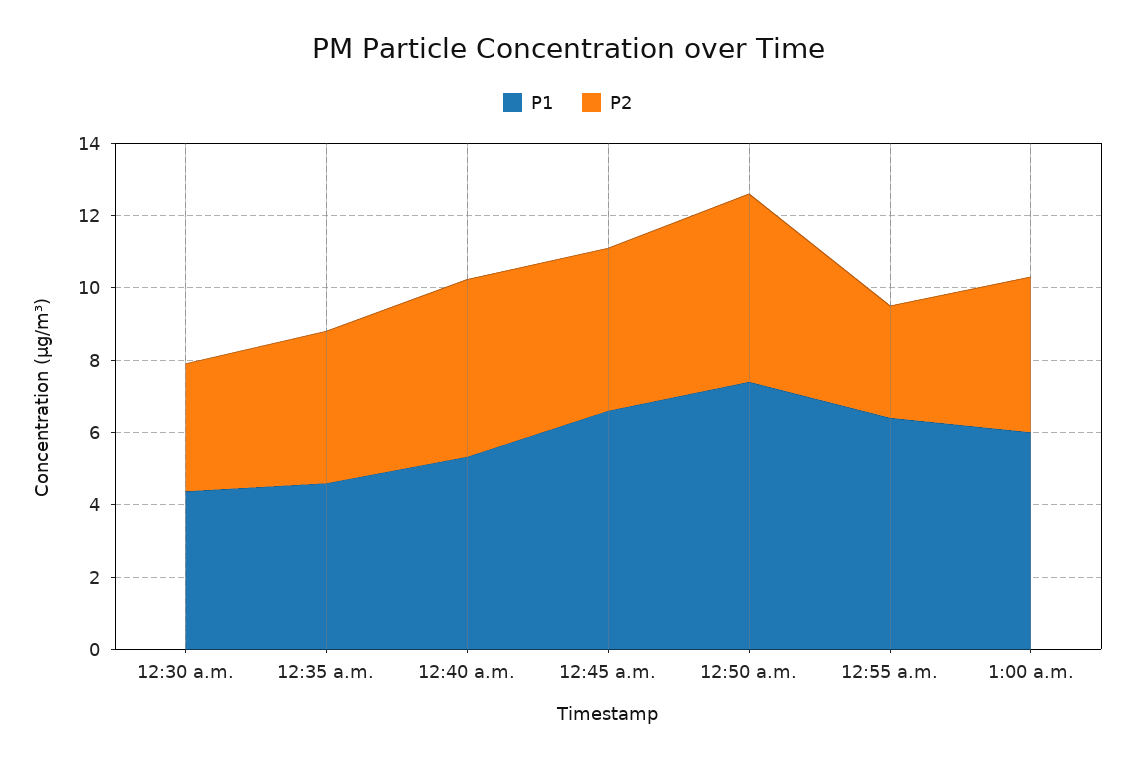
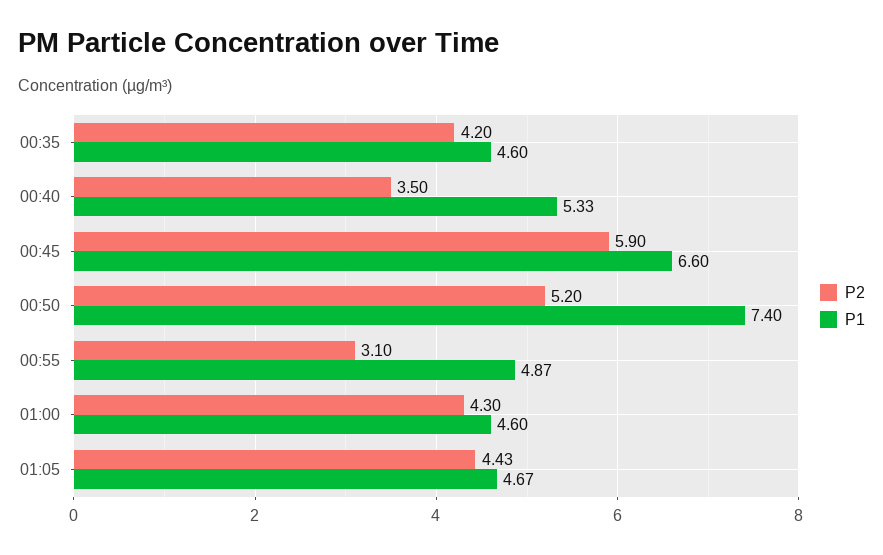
P1, 12:30 a.m.: 4.5 -> none
P2, 12:30 a.m.: 3.5 -> none
P2, 12:40 a.m.: 5 -> 3.5
P2, 12:45 a.m.: 4.5 -> 5.9
P1, 12:55 a.m.: 6.5 -> 4.87
P1, 1:00 a.m.: 6 -> 4.6
P2, 01:05: none -> 4.43
P1, 01:05: none -> 4.67

